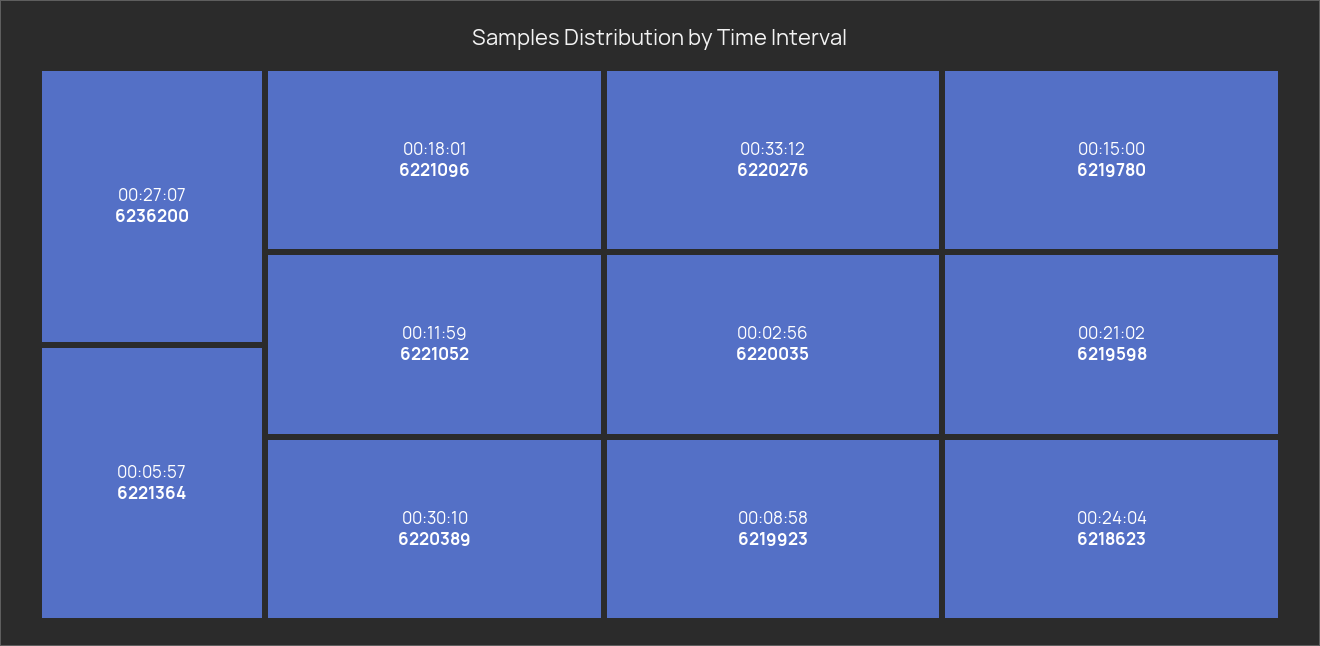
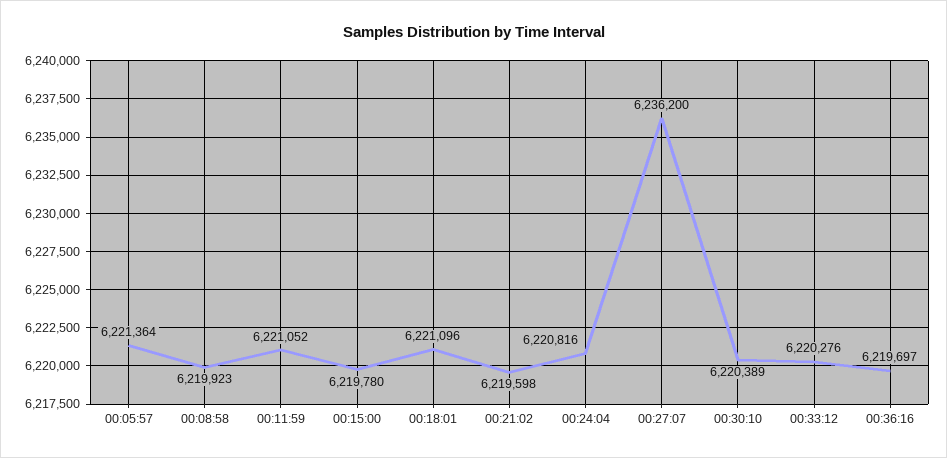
00:02:56: 6220035 -> none
00:24:04: 6218623 -> 6220816
00:36:16: none -> 6219697

